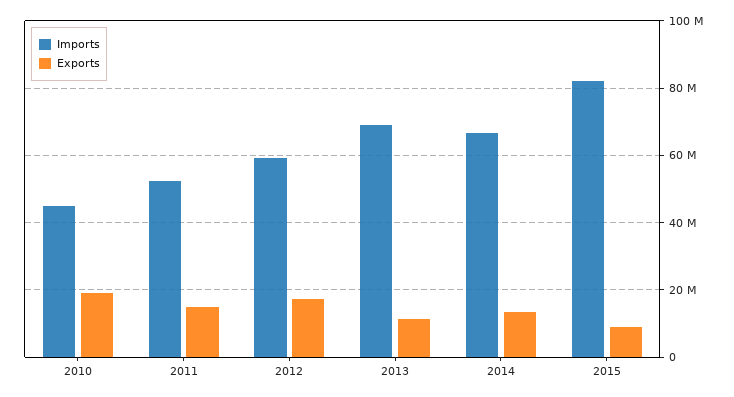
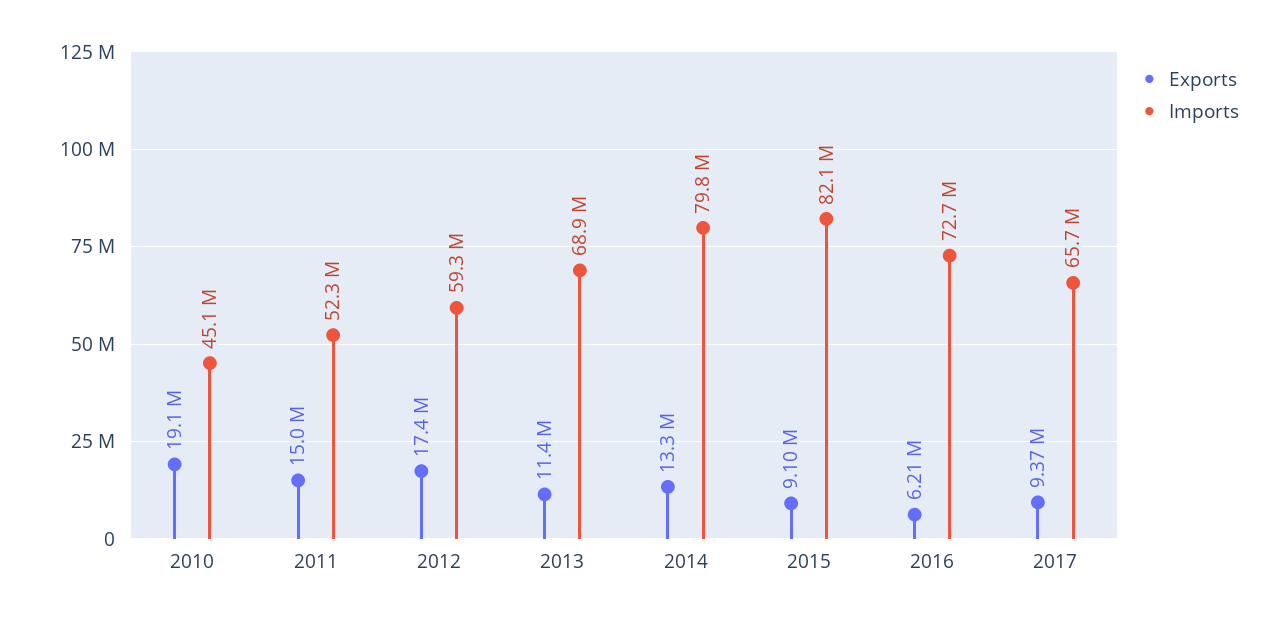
Imports, 2014: 66000000 -> 79800000
Exports, 2016: none -> 6210000
Imports, 2016: none -> 72700000
Exports, 2017: none -> 9370000
Imports, 2017: none -> 65700000

